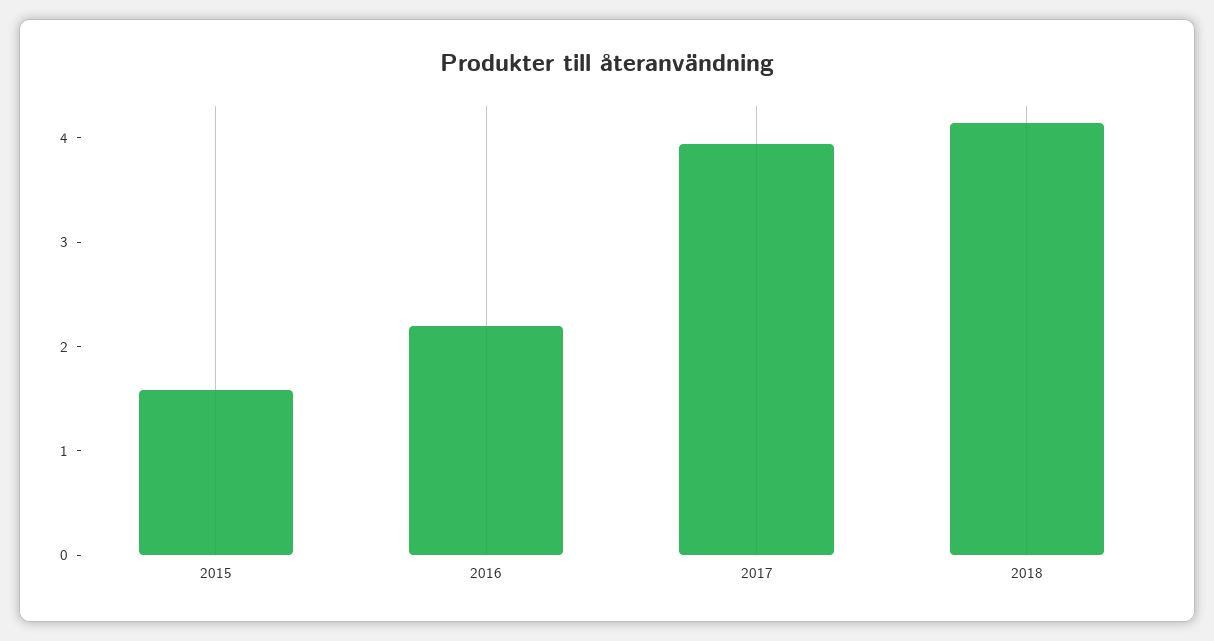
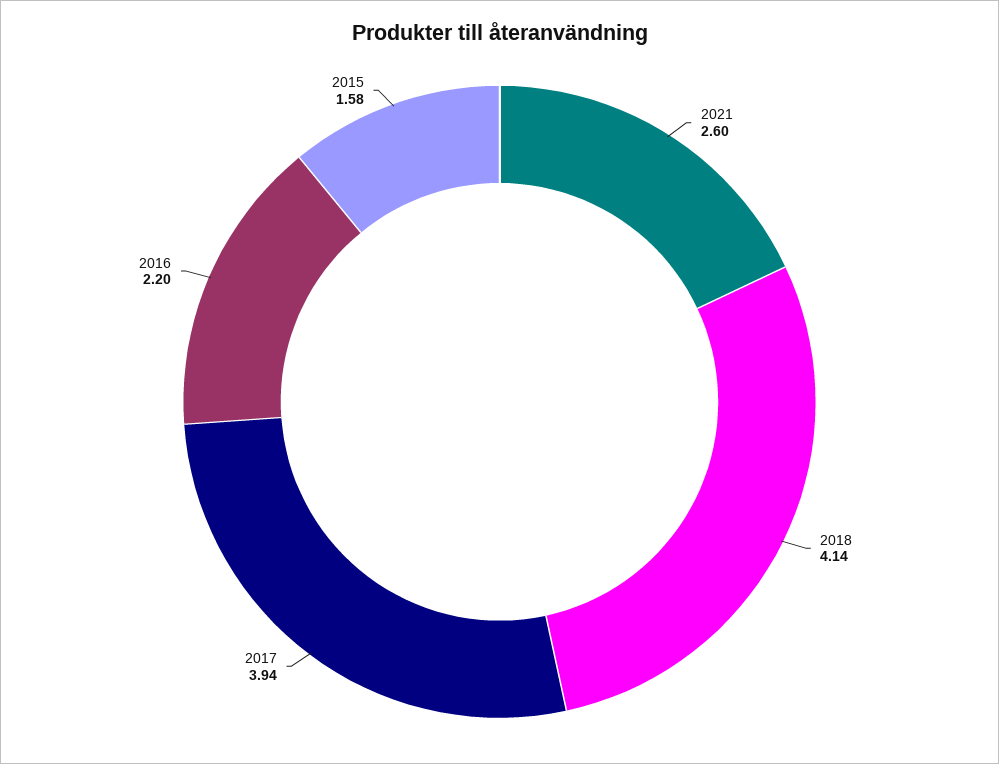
2021: none -> 2.6

